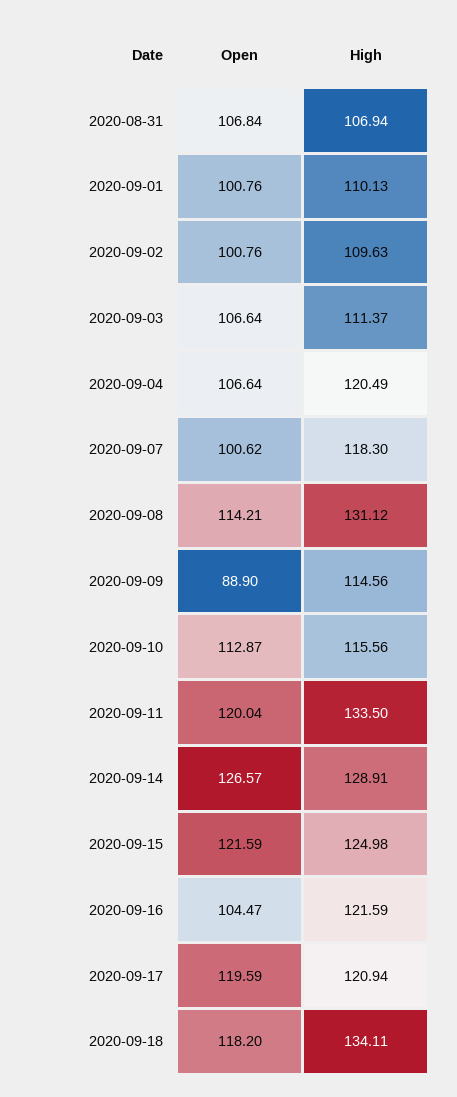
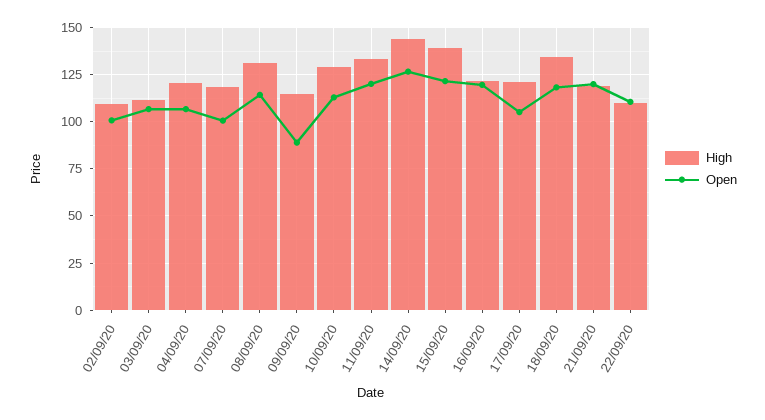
Open, 2020-08-31: 106.84 -> none
High, 2020-08-31: 106.94 -> none
Open, 2020-09-01: 100.76 -> none
High, 2020-09-01: 110.13 -> none
High, 2020-09-10: 115.56 -> 130
High, 2020-09-14: 128.91 -> 145
High, 2020-09-15: 124.98 -> 140
Open, 2020-09-16: 104.47 -> 120
Open, 2020-09-17: 119.59 -> 105
High, 21/09/20: none -> 120
Open, 21/09/20: none -> 120
High, 22/09/20: none -> 110
Open, 22/09/20: none -> 110

